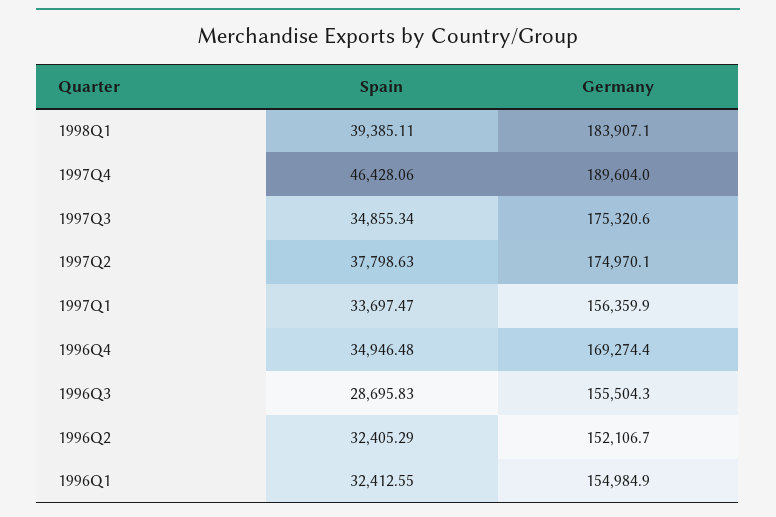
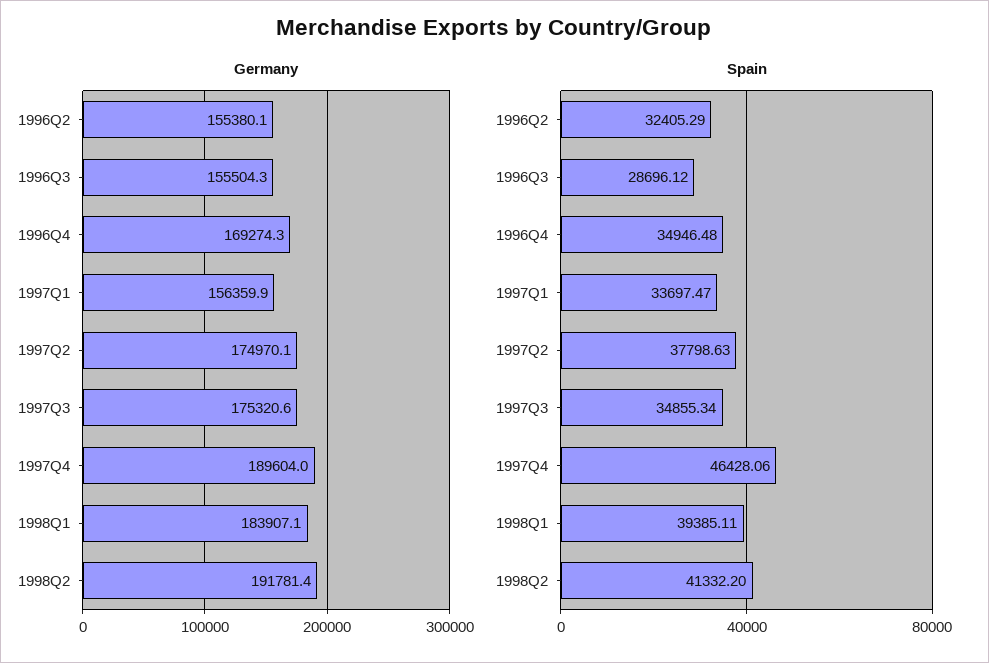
Germany, 1996Q4: 169274.4 -> 169274.3
Spain, 1996Q3: 28695.83 -> 28696.12
Germany, 1996Q2: 152106.7 -> 155380.1
Spain, 1996Q1: 32412.55 -> none
Germany, 1996Q1: 154984.9 -> none
Germany, 1998Q2: none -> 191781.4
Spain, 1998Q2: none -> 41332.2

